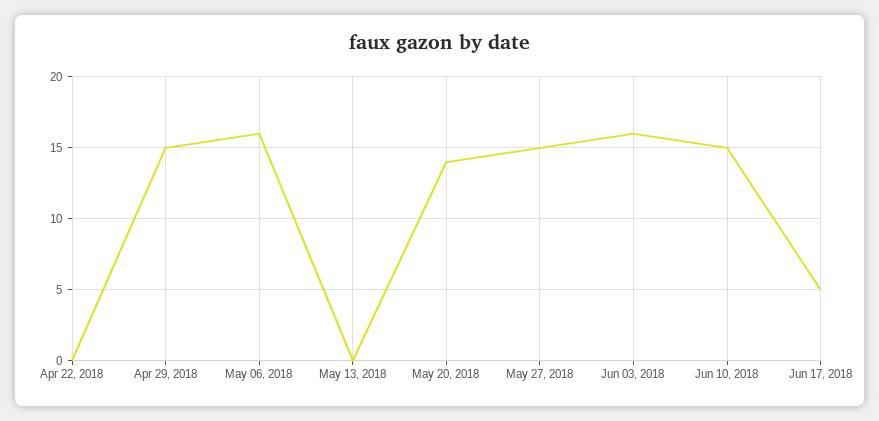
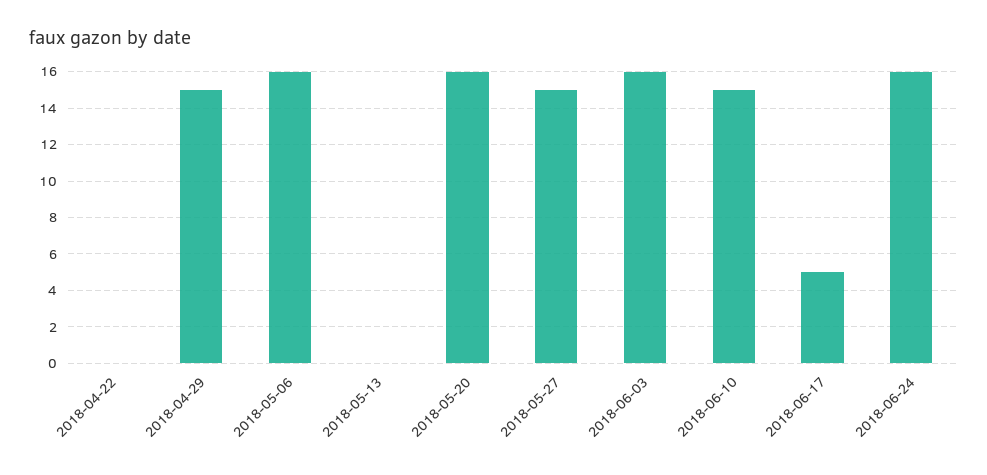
May 20, 2018: 14 -> 16
2018-06-24: none -> 16

